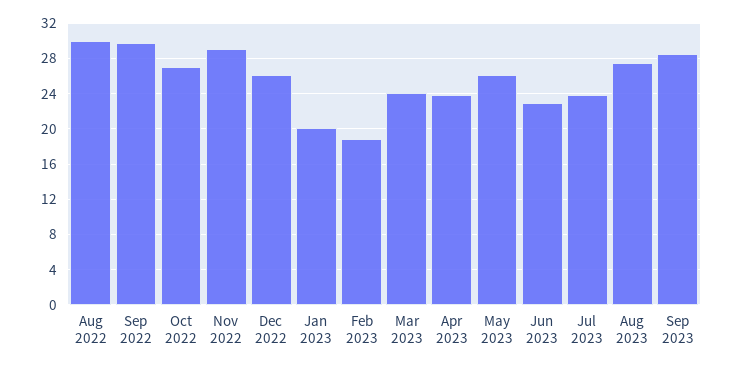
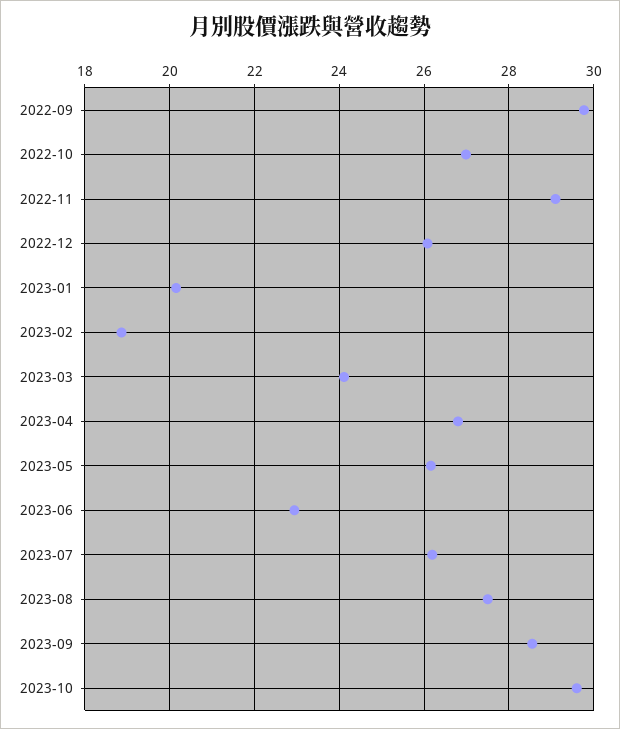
Aug 2022: 30 -> none
Apr 2023: 24 -> 26.8
Jul 2023: 24 -> 26.2
2023-10: none -> 29.6

